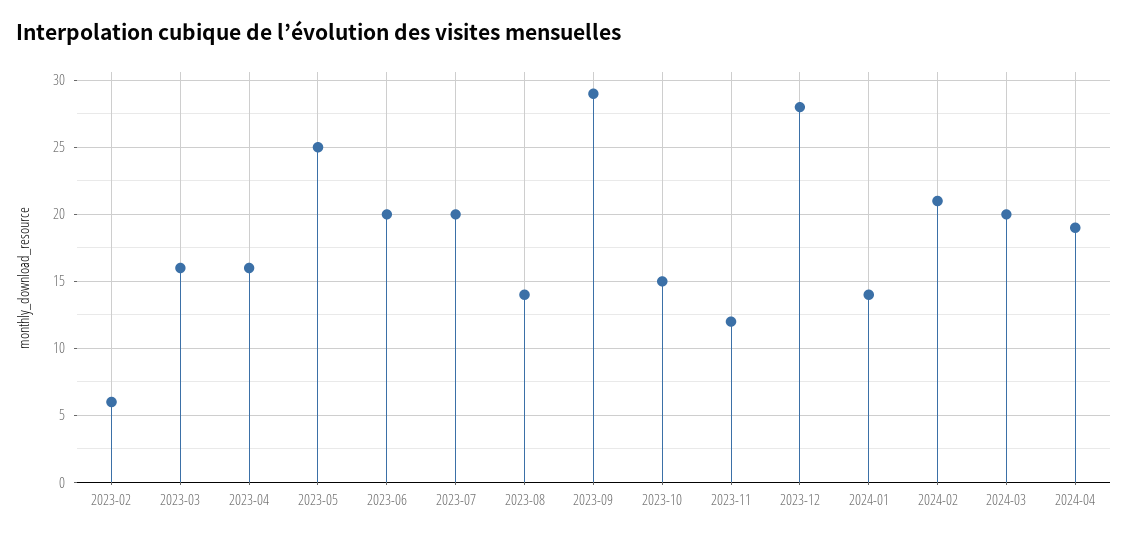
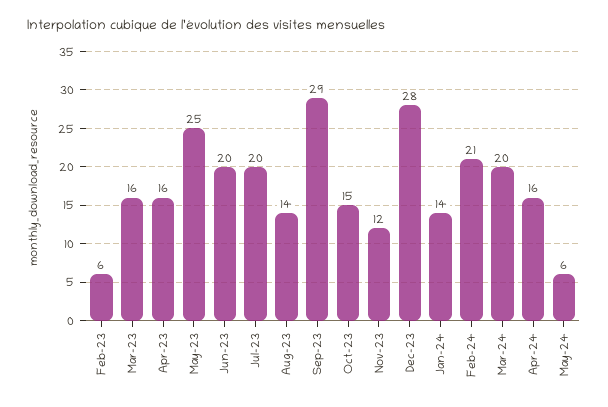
2024-04: 19 -> 16
May-24: none -> 6

